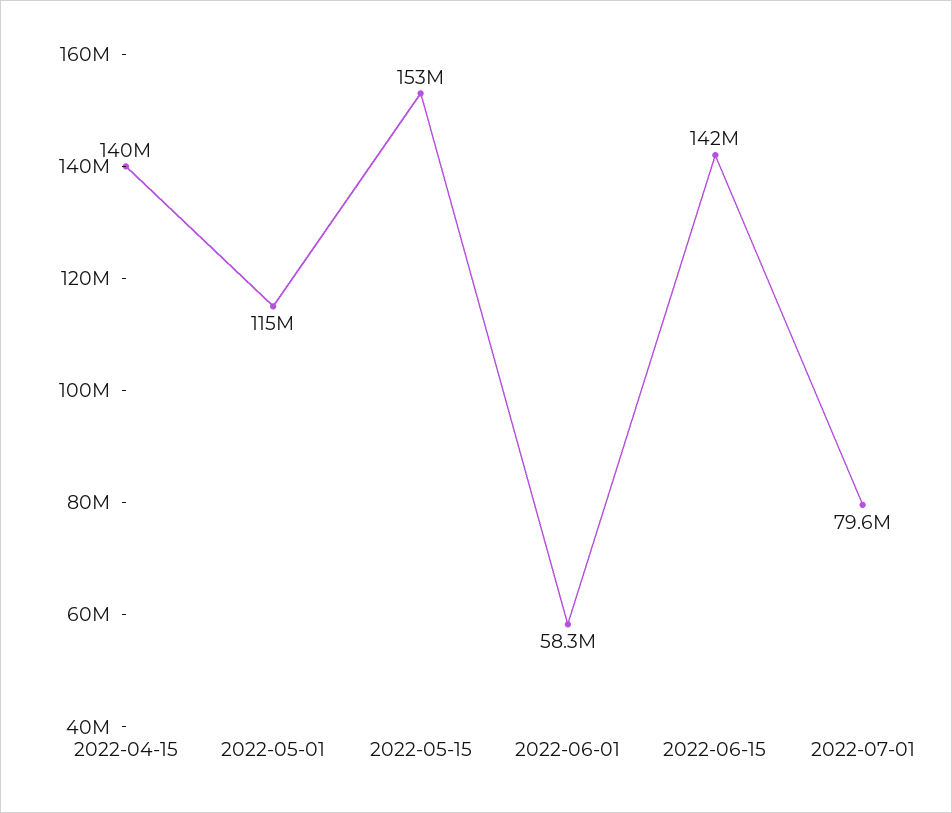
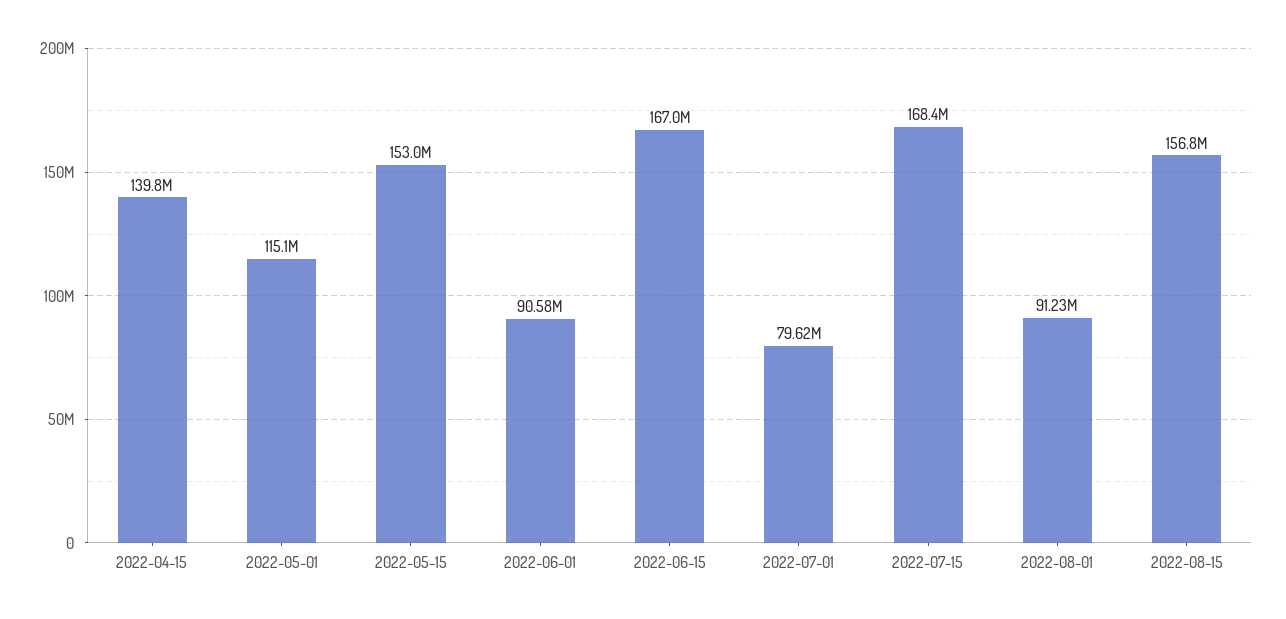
2022-06-01: 58300000 -> 90580000
2022-06-15: 142000000 -> 167000000
2022-07-15: none -> 168400000
2022-08-01: none -> 91230000
2022-08-15: none -> 156800000

